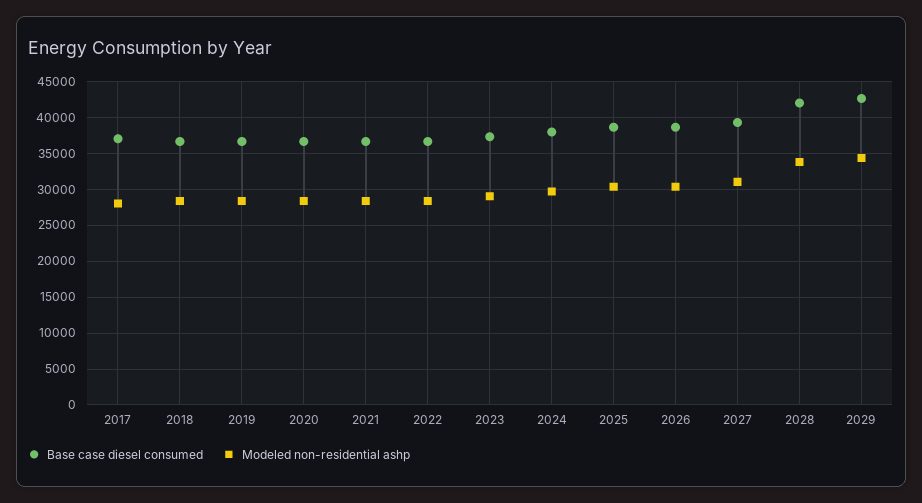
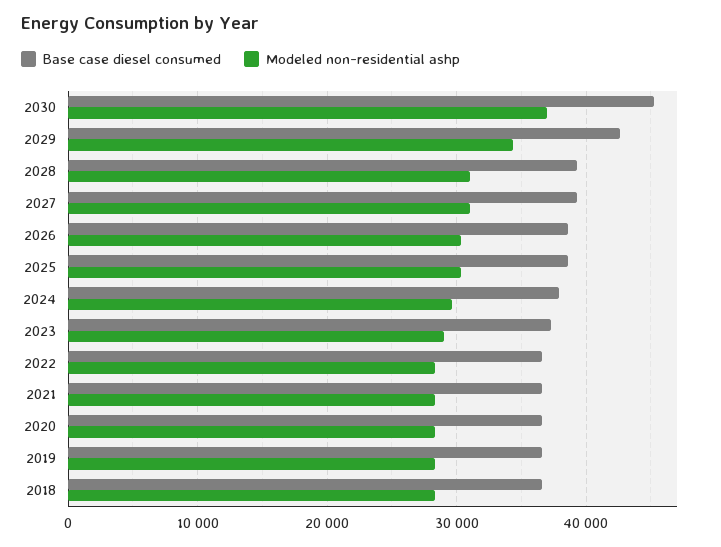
Base case diesel consumed, 2017: 37000 -> none
Modeled non-residential ashp, 2017: 28000 -> none
Base case diesel consumed, 2028: 42000 -> 39000
Modeled non-residential ashp, 2028: 34000 -> 31000
Base case diesel consumed, 2030: none -> 45000
Modeled non-residential ashp, 2030: none -> 37000

